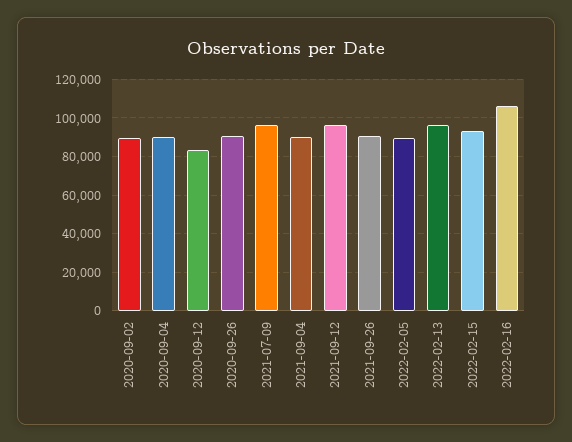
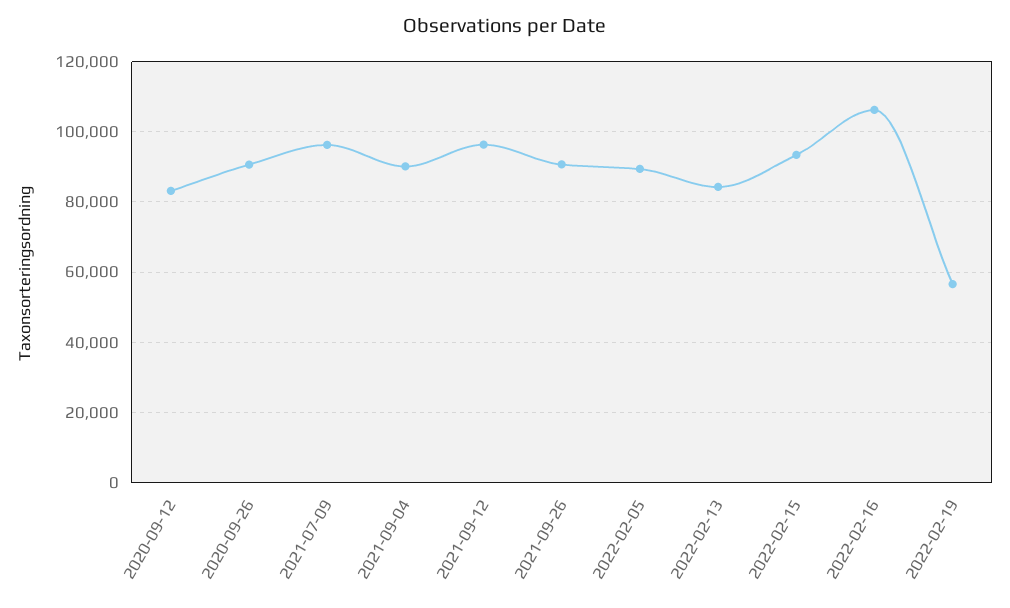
2020-09-02: 90000 -> none
2020-09-04: 90000 -> none
2022-02-13: 95000 -> 84000
2022-02-19: none -> 56000

